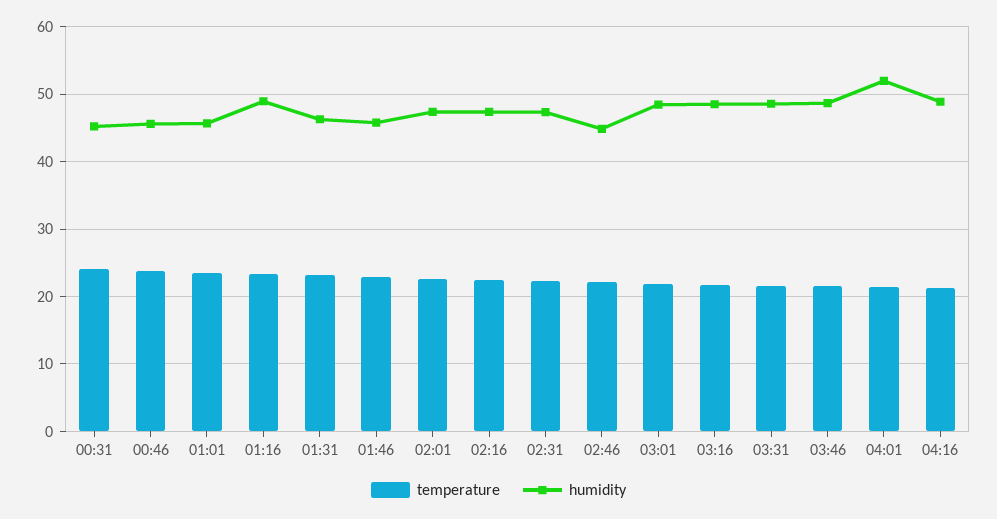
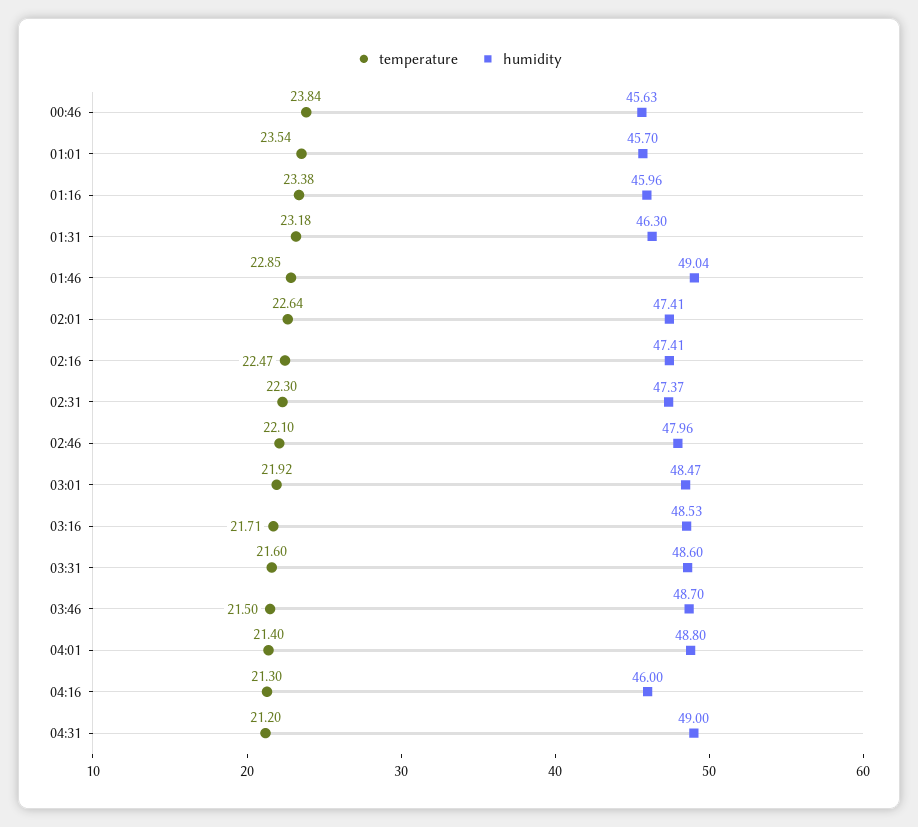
temperature, 00:31: 24 -> none
humidity, 00:31: 45 -> none
humidity, 01:16: 49 -> 45.96
humidity, 01:46: 46 -> 49.04
humidity, 02:46: 45 -> 47.96
humidity, 04:01: 52 -> 48.8
humidity, 04:16: 49 -> 46
temperature, 04:31: none -> 21.2
humidity, 04:31: none -> 49

